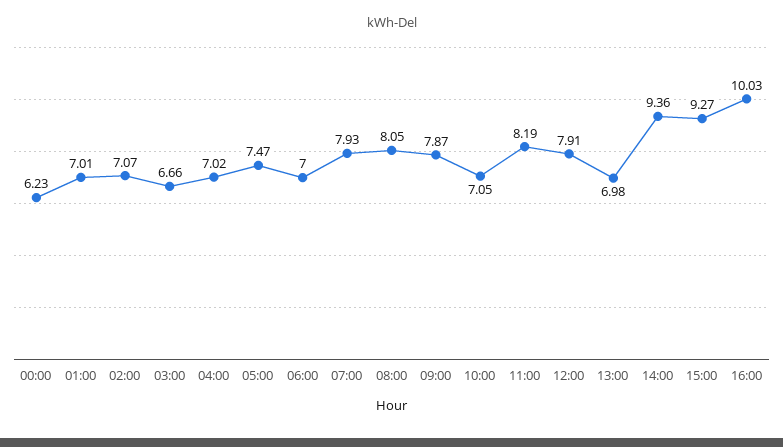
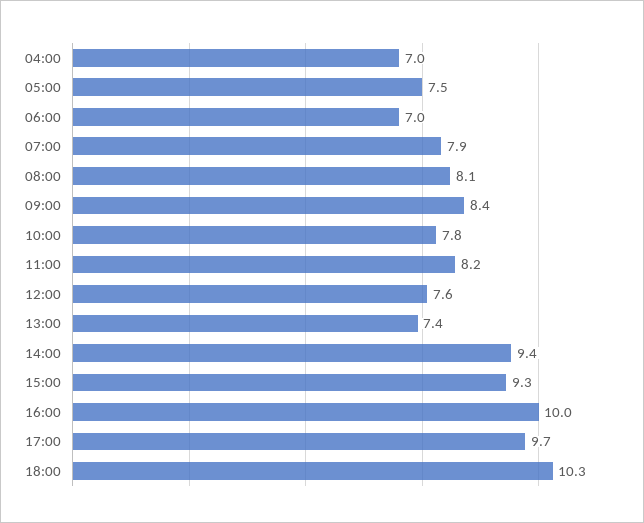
00:00: 6.23 -> none
01:00: 7.01 -> none
02:00: 7.07 -> none
03:00: 6.66 -> none
09:00: 7.87 -> 8.4
10:00: 7.05 -> 7.8
12:00: 7.91 -> 7.6
13:00: 6.98 -> 7.4
17:00: none -> 9.7
18:00: none -> 10.3

